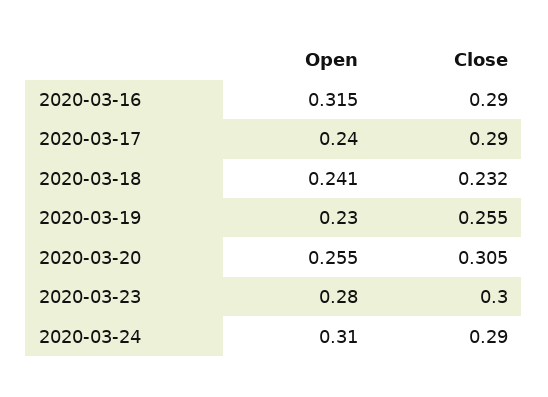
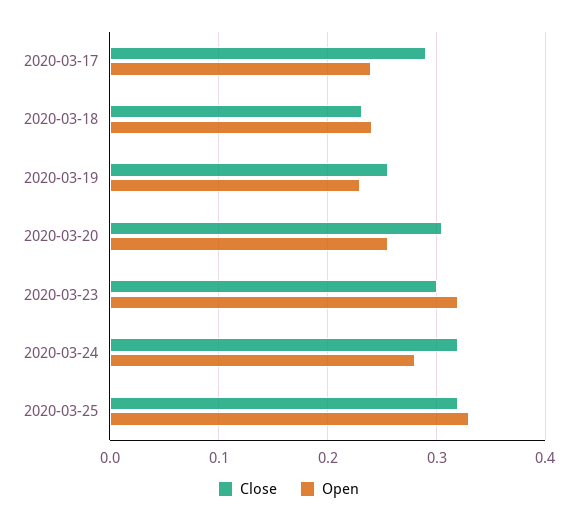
Open, 2020-03-16: 0.315 -> none
Close, 2020-03-16: 0.29 -> none
Open, 2020-03-23: 0.28 -> 0.32
Open, 2020-03-24: 0.31 -> 0.28
Close, 2020-03-24: 0.29 -> 0.32
Close, 2020-03-25: none -> 0.32
Open, 2020-03-25: none -> 0.33

